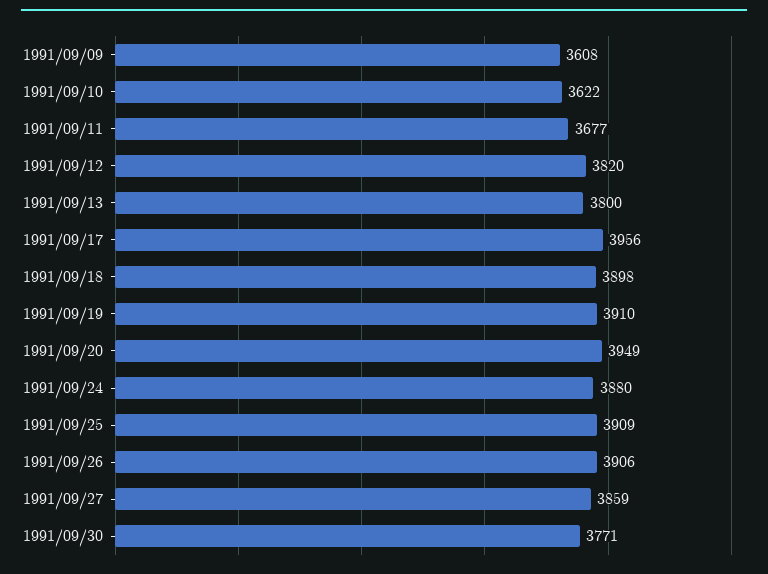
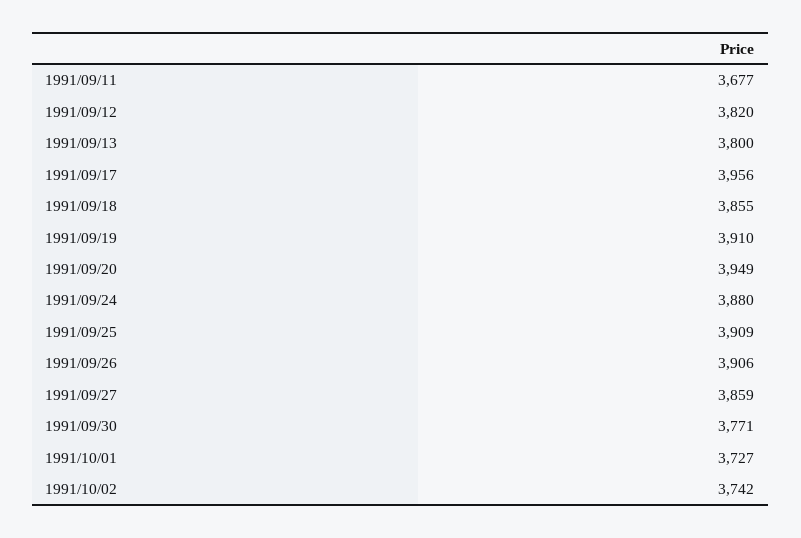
1991/09/09: 3608 -> none
1991/09/10: 3622 -> none
1991/09/18: 3898 -> 3855
1991/10/01: none -> 3727
1991/10/02: none -> 3742

